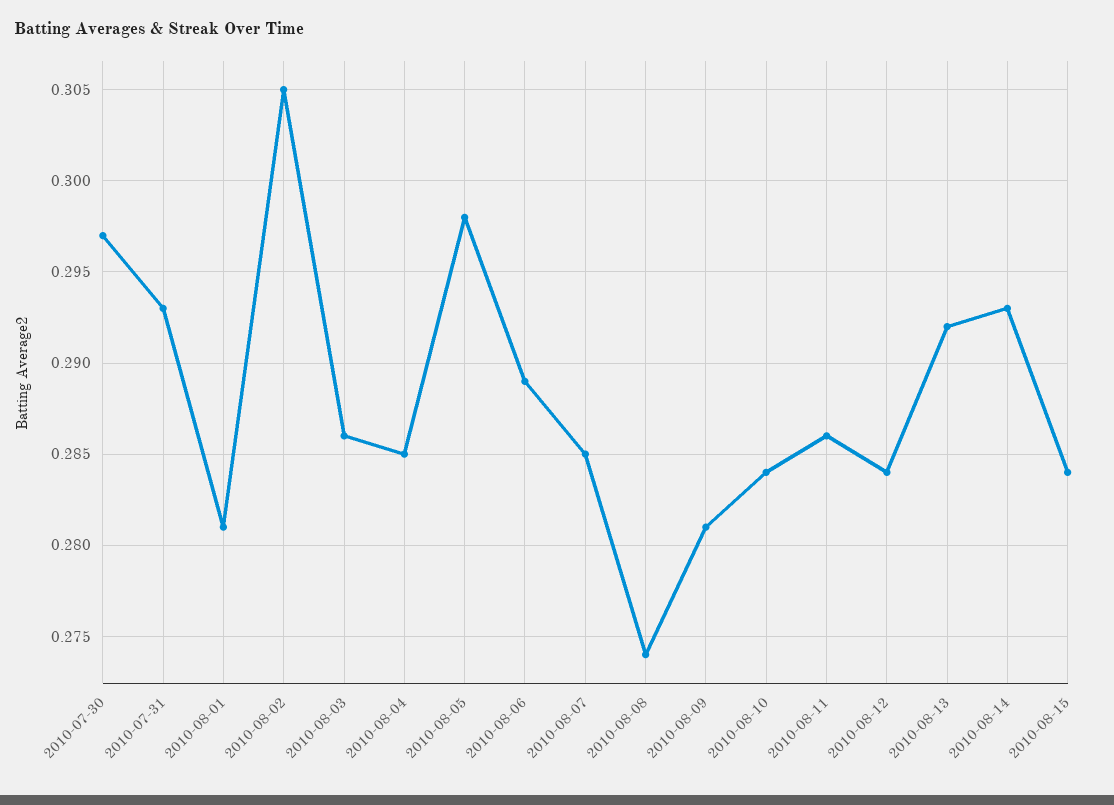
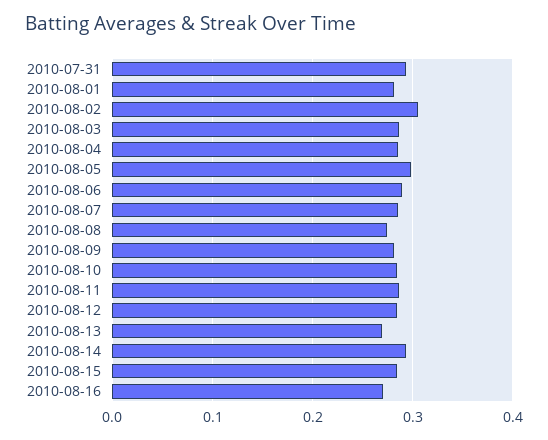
2010-07-30: 0.297 -> none
2010-08-13: 0.292 -> 0.27
2010-08-16: none -> 0.27

